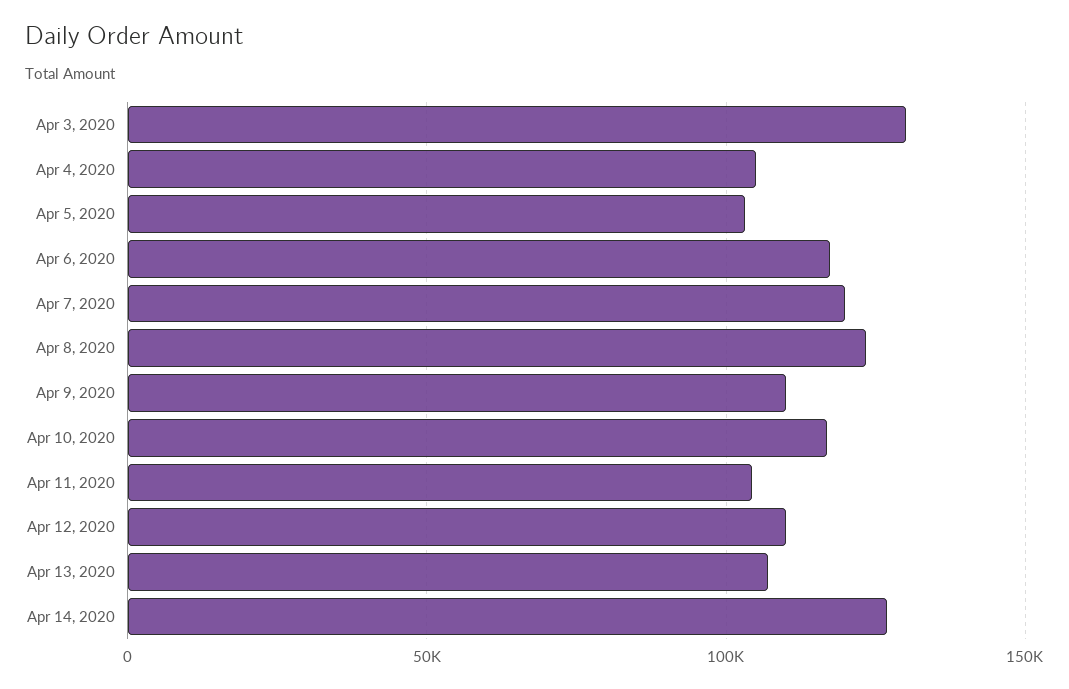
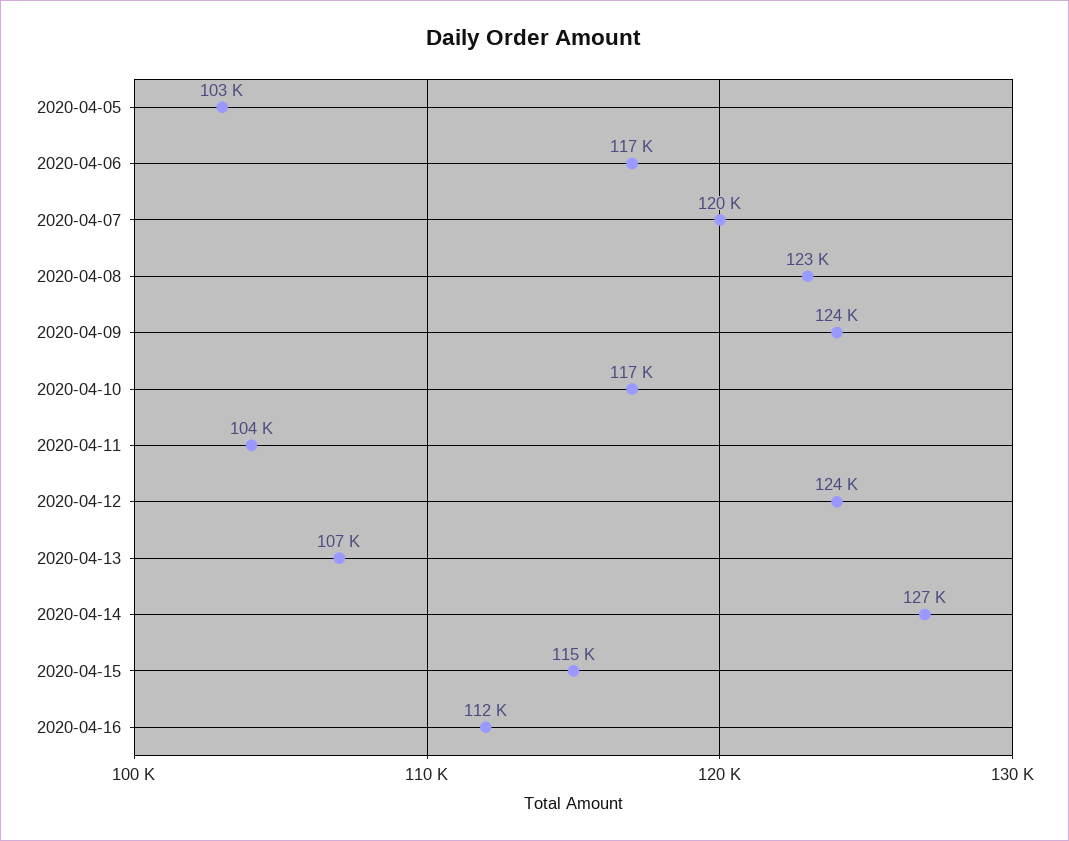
Apr 3, 2020: 130000 -> none
Apr 4, 2020: 105000 -> none
Apr 9, 2020: 110000 -> 124000
Apr 12, 2020: 110000 -> 124000
2020-04-15: none -> 115000
2020-04-16: none -> 112000

